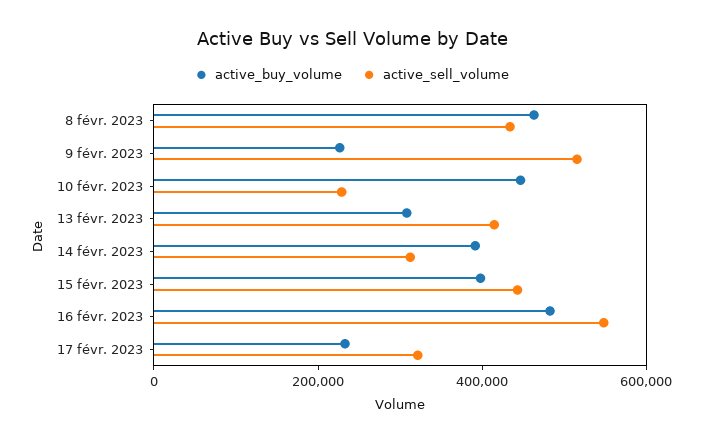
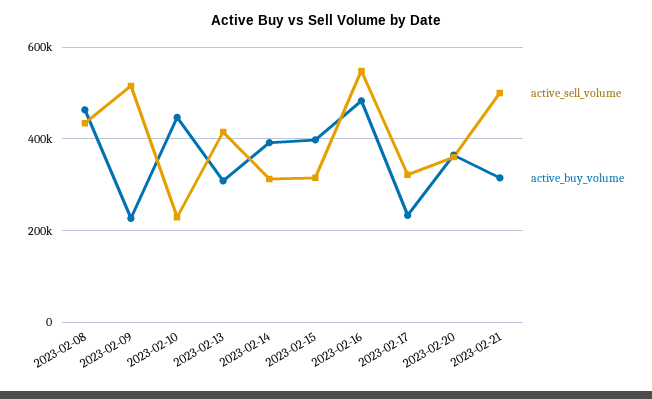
active_sell_volume, 15 févr. 2023: 450000 -> 320000
active_sell_volume, 2023-02-20: none -> 360000
active_buy_volume, 2023-02-20: none -> 360000
active_sell_volume, 2023-02-21: none -> 500000
active_buy_volume, 2023-02-21: none -> 320000

